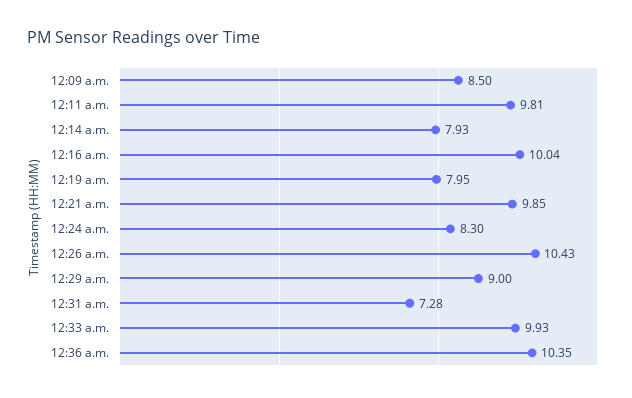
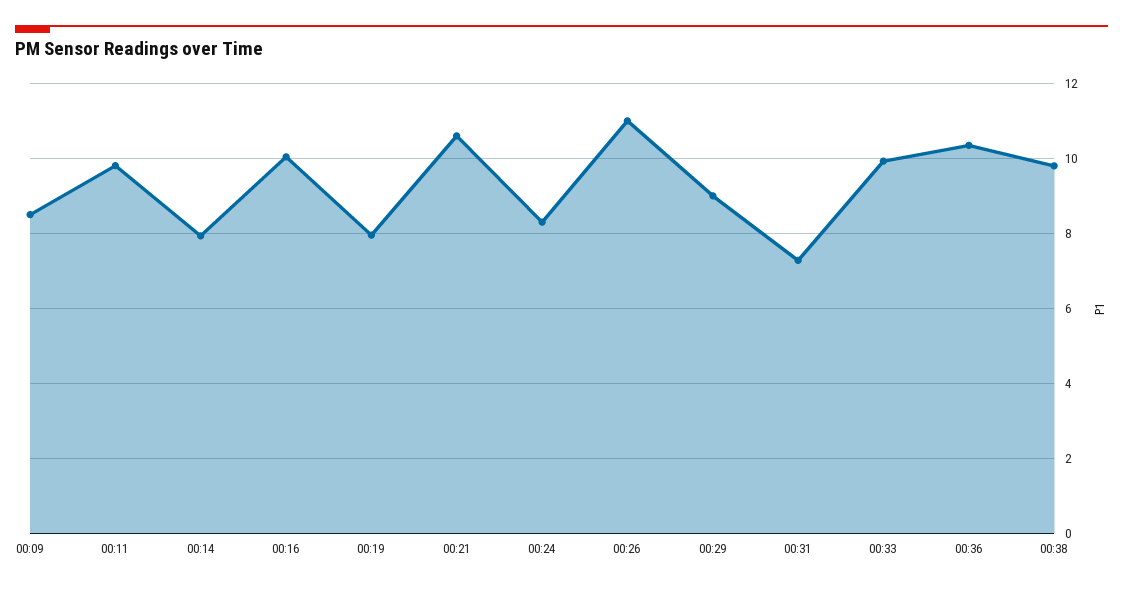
12:21 a.m.: 9.85 -> 10.6
12:26 a.m.: 10.43 -> 11
00:38: none -> 9.8

